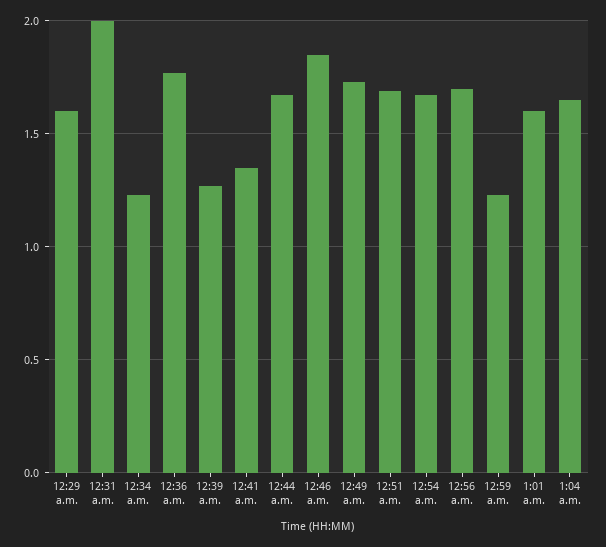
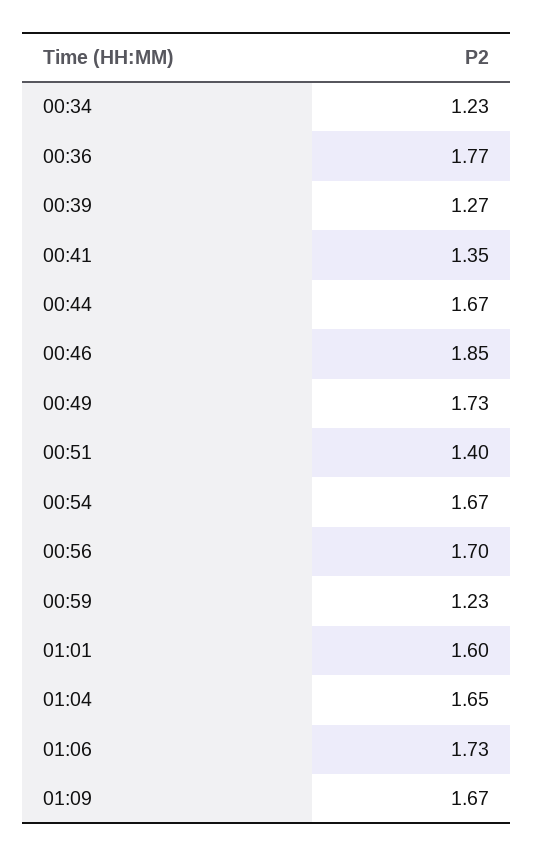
12:29 a.m.: 1.6 -> none
12:31 a.m.: 2 -> none
12:51 a.m.: 1.7 -> 1.4
01:06: none -> 1.73
01:09: none -> 1.67

